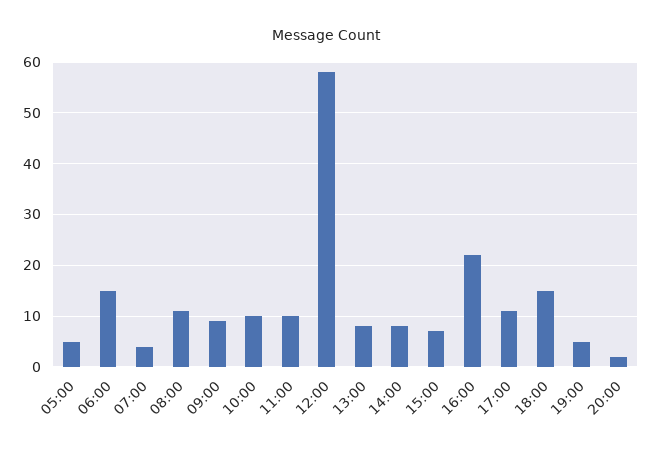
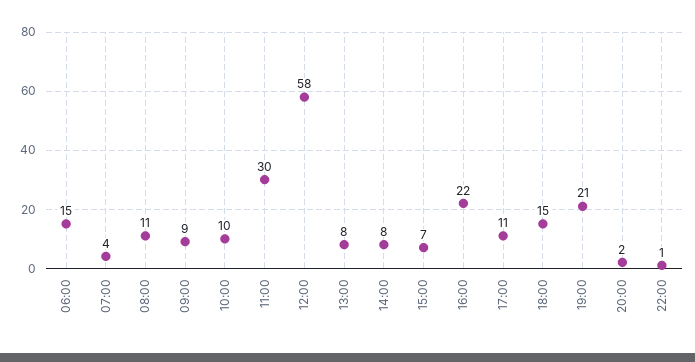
05:00: 5 -> none
11:00: 10 -> 30
19:00: 5 -> 21
22:00: none -> 1

